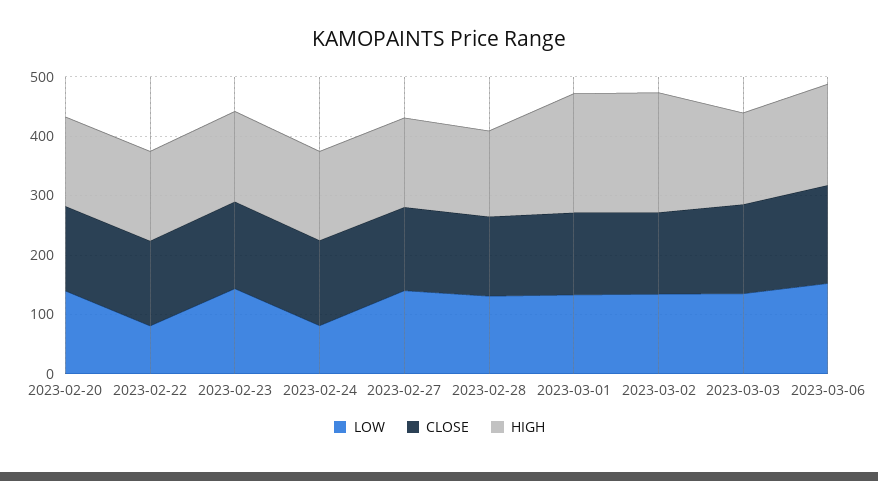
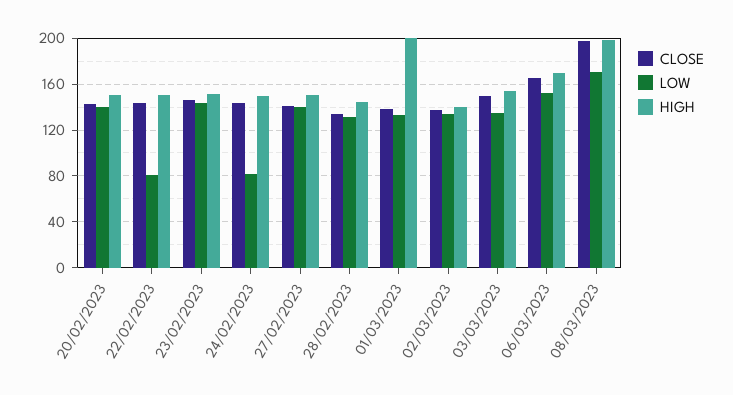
HIGH, 2023-03-02: 200 -> 140
CLOSE, 08/03/2023: none -> 200
LOW, 08/03/2023: none -> 170
HIGH, 08/03/2023: none -> 200

